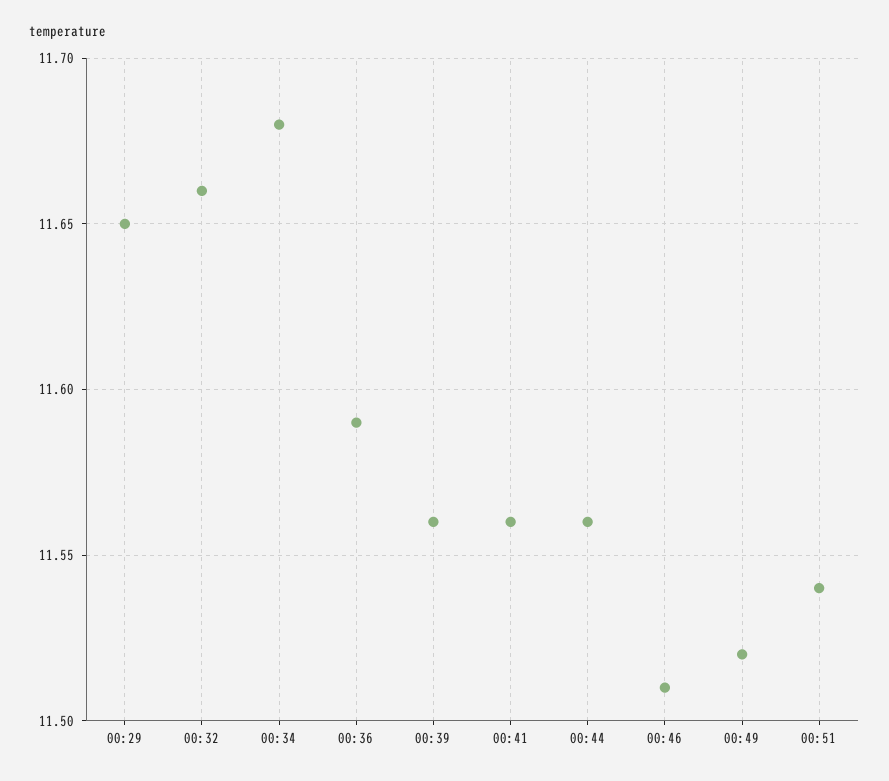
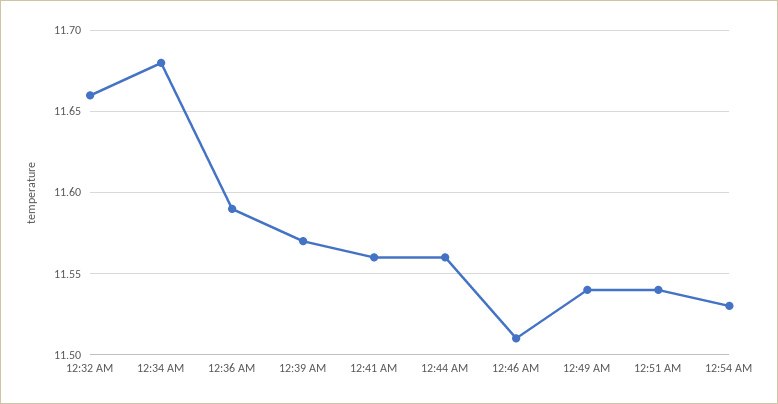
00:29: 11.65 -> none
00:39: 11.56 -> 11.57
00:49: 11.52 -> 11.54
12:54 AM: none -> 11.53

